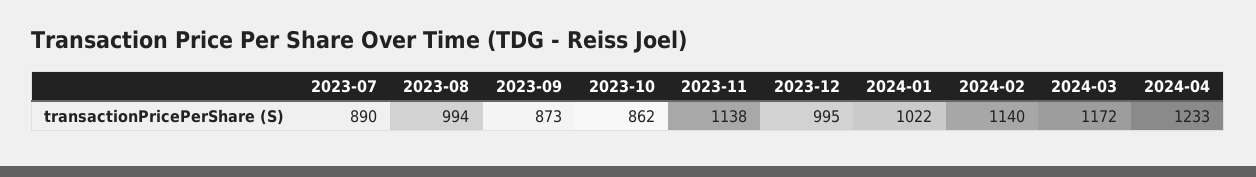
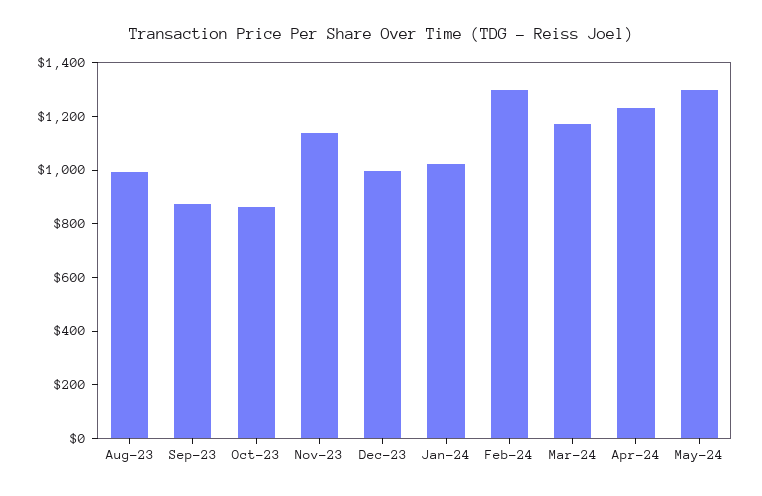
2023-07: 890 -> none
2024-02: 1140 -> 1300
May-24: none -> 1300

